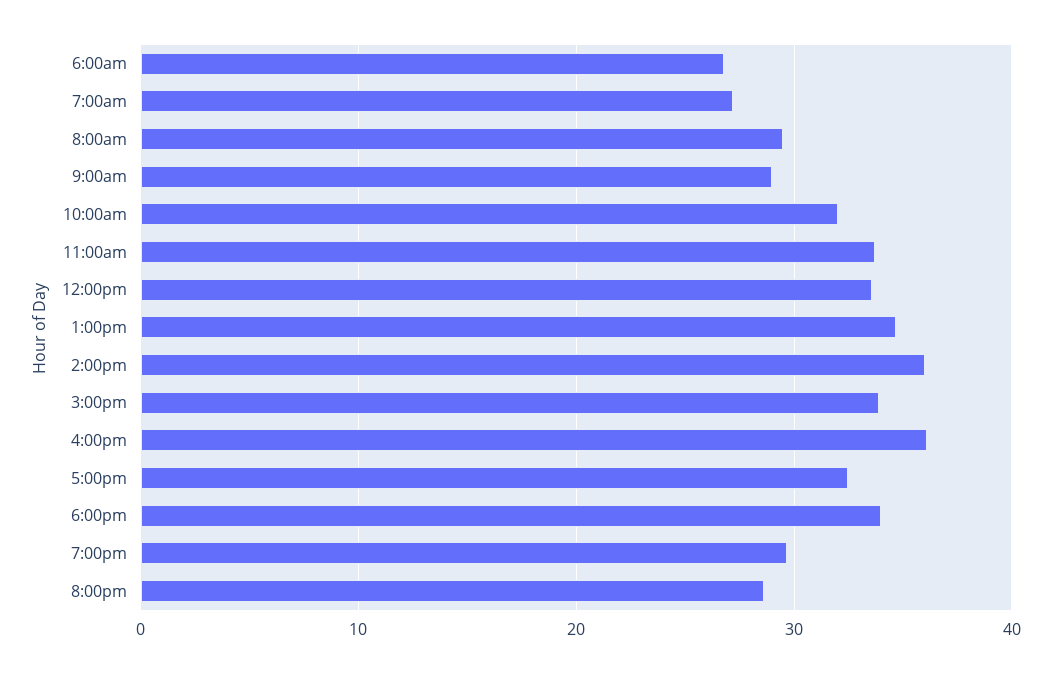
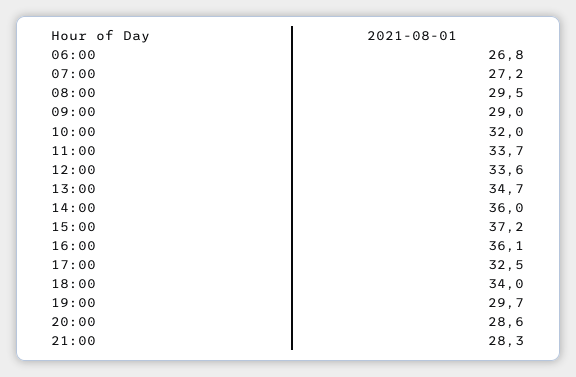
3:00pm: 34 -> 37.2
21:00: none -> 28.3

